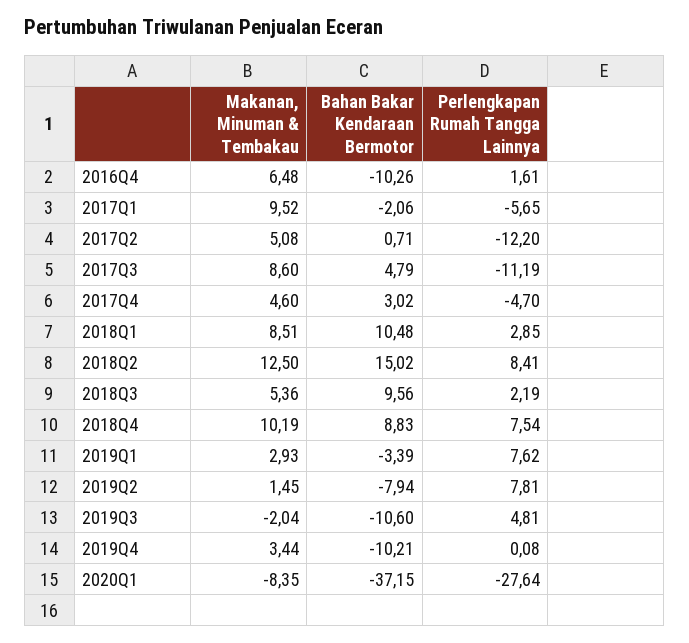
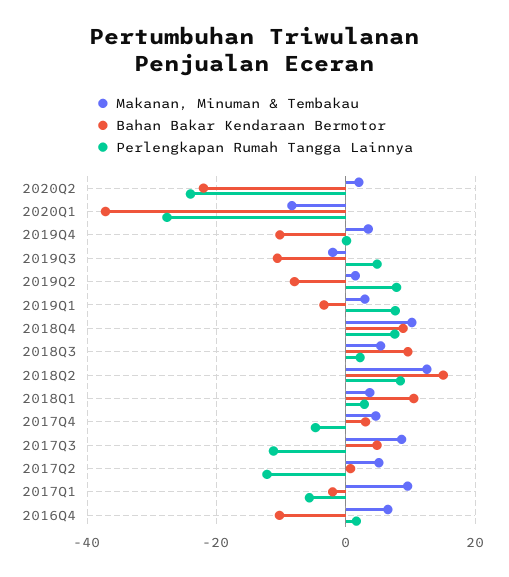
Makanan, Minuman & Tembakau, 2018Q1: 8.51 -> 4
Makanan, Minuman & Tembakau, 2020Q2: none -> 2
Bahan Bakar Kendaraan Bermotor, 2020Q2: none -> -22
Perlengkapan Rumah Tangga Lainnya, 2020Q2: none -> -24

